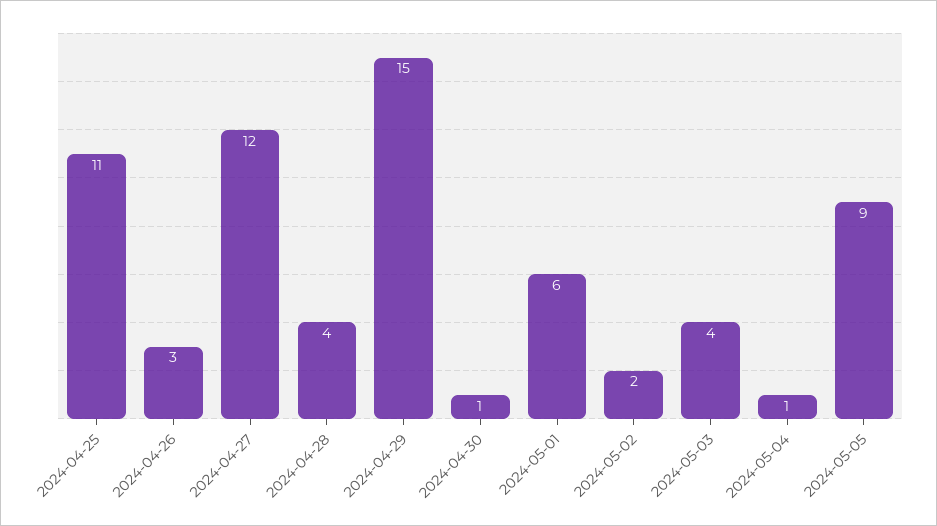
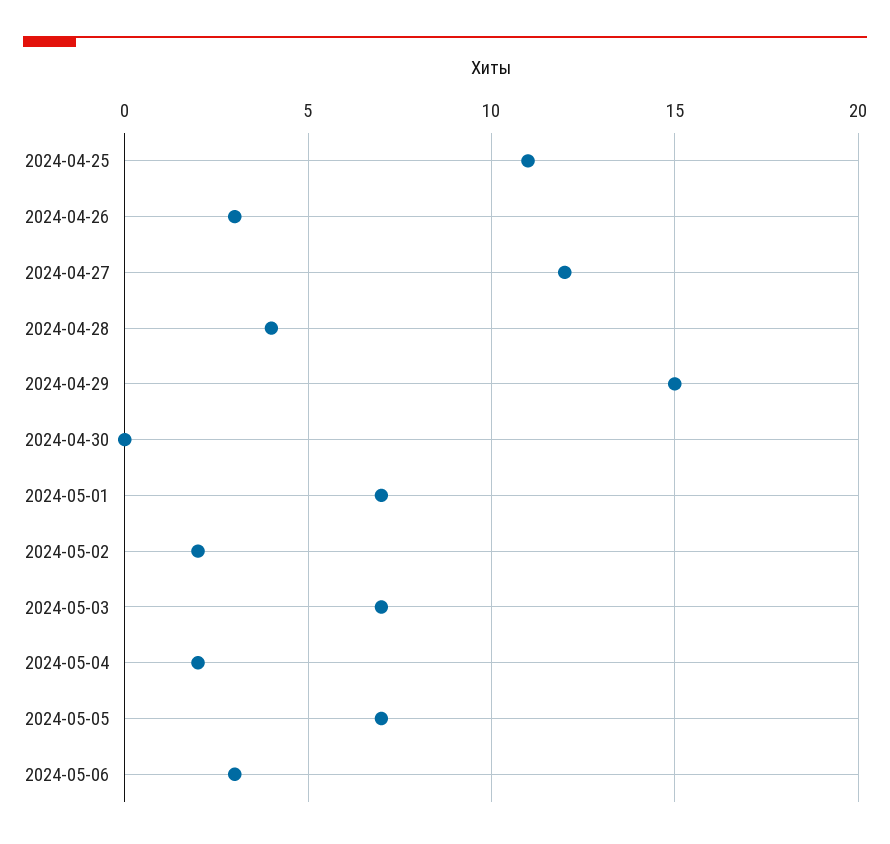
2024-04-30: 1 -> 0
2024-05-01: 6 -> 7
2024-05-03: 4 -> 7
2024-05-04: 1 -> 2
2024-05-05: 9 -> 7
2024-05-06: none -> 3

